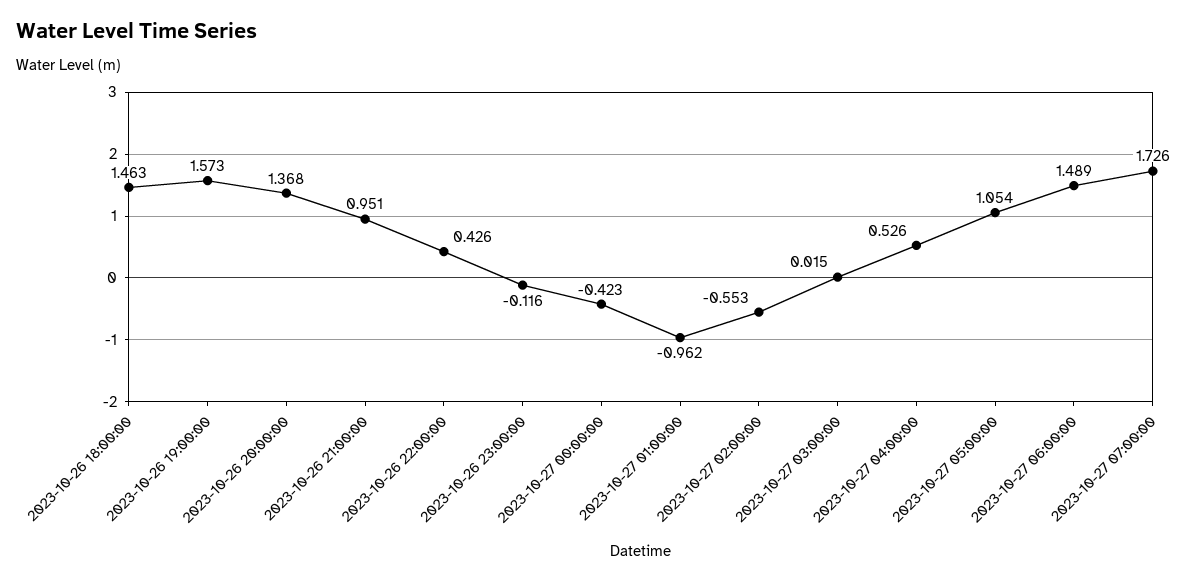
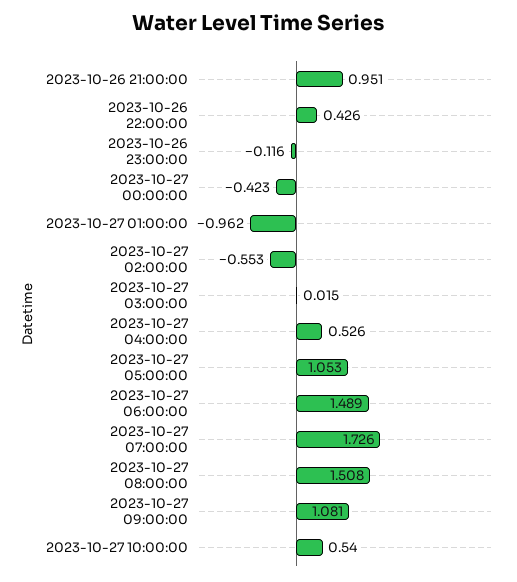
2023-10-26 18:00:00: 1.463 -> none
2023-10-26 19:00:00: 1.573 -> none
2023-10-26 20:00:00: 1.368 -> none
2023-10-27 05:00:00: 1.054 -> 1.053
2023-10-27 08:00:00: none -> 1.508
2023-10-27 09:00:00: none -> 1.081
2023-10-27 10:00:00: none -> 0.54

